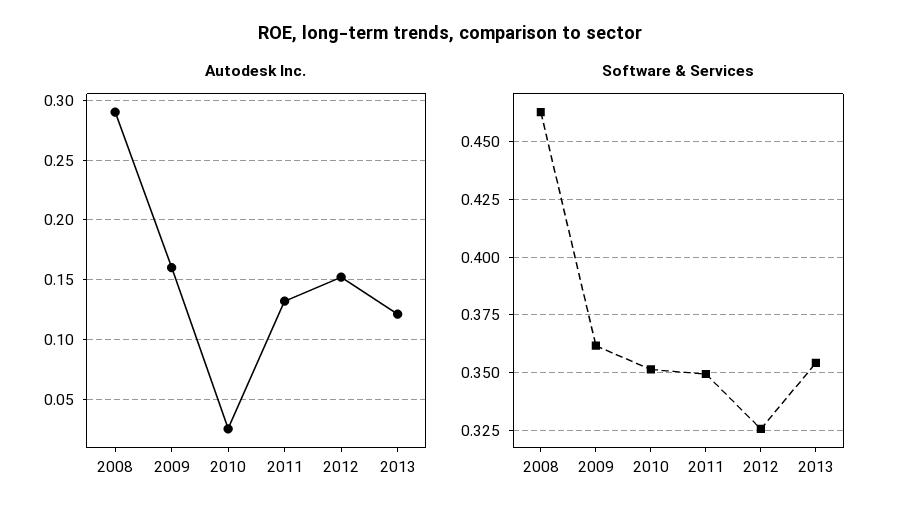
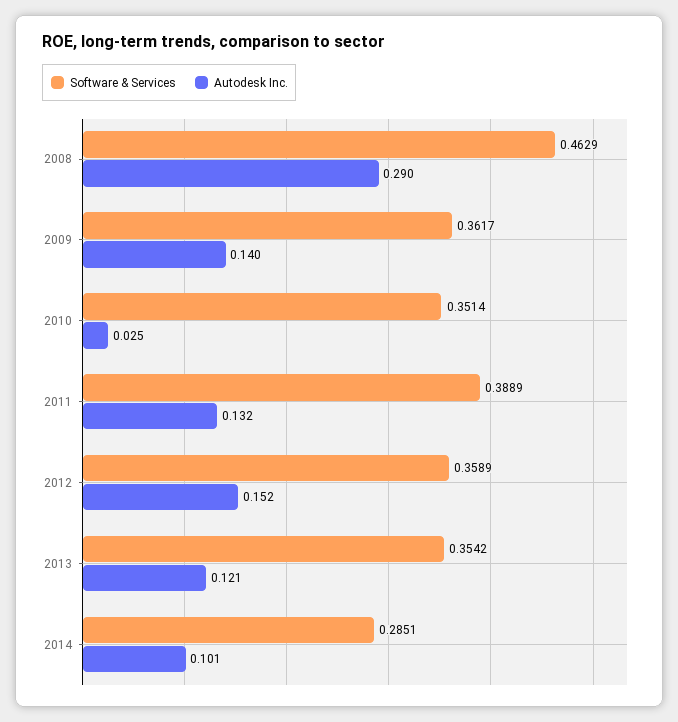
Autodesk Inc., 2009: 0.16 -> 0.14
Software & Services, 2011: 0.35 -> 0.3889
Software & Services, 2012: 0.325 -> 0.3589
Software & Services, 2014: none -> 0.2851
Autodesk Inc., 2014: none -> 0.101

